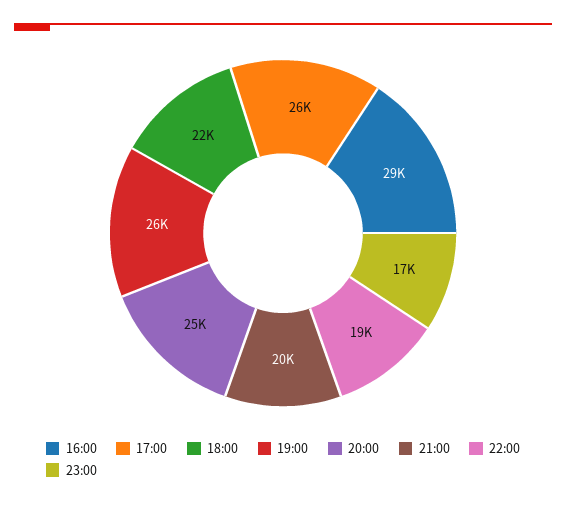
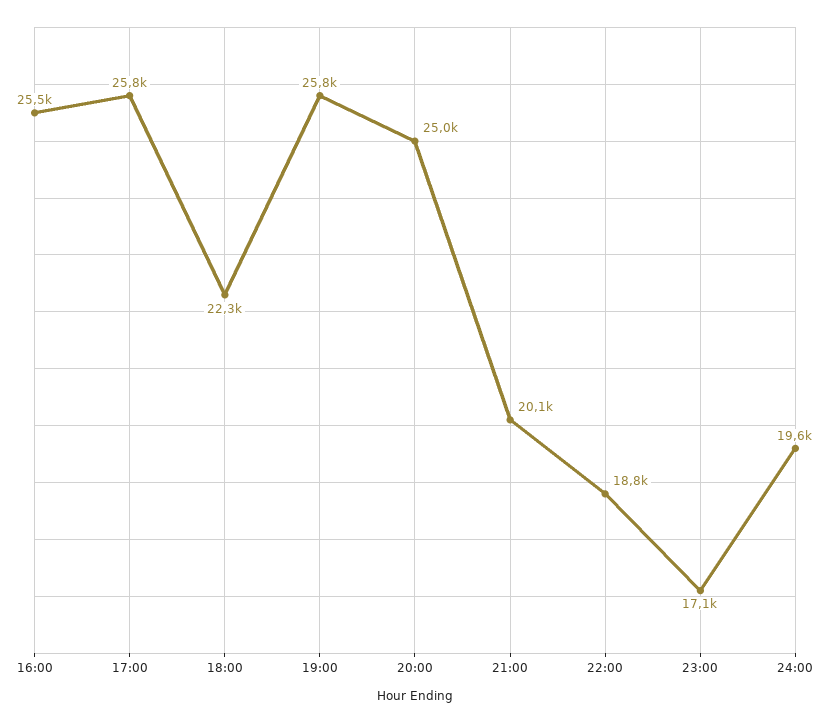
16:00: 29000 -> 25500
24:00: none -> 19600

